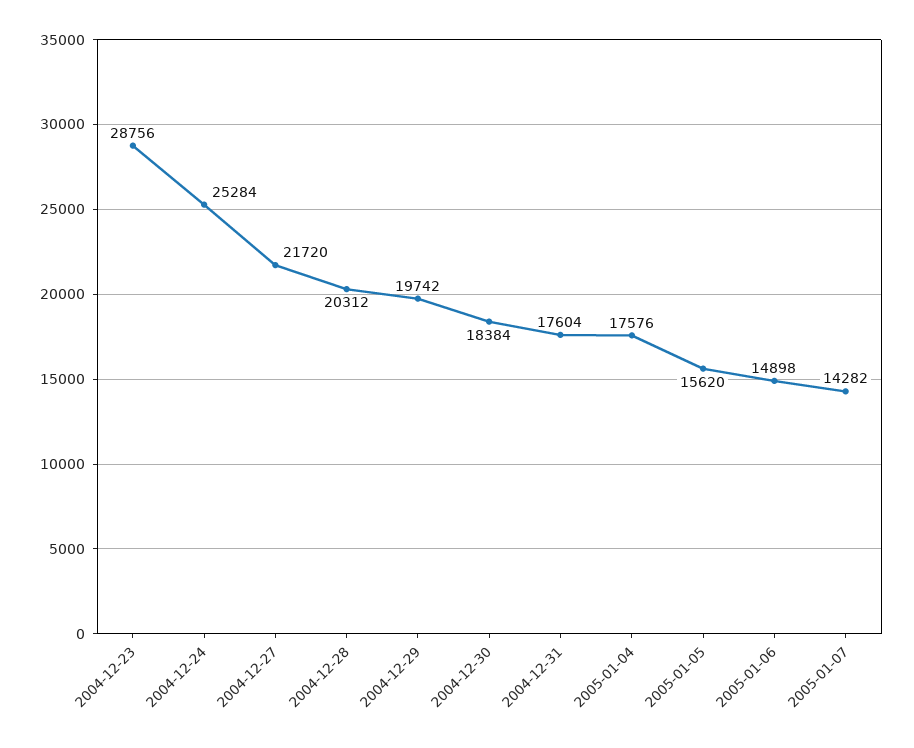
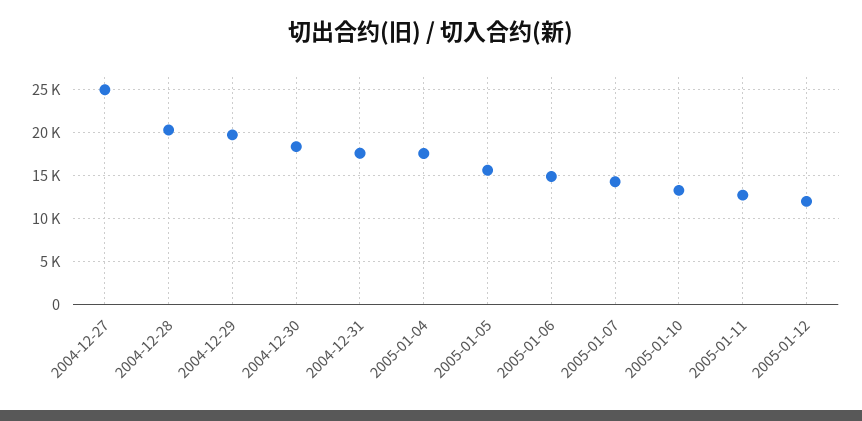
2004-12-23: 28756 -> none
2004-12-24: 25284 -> none
2004-12-27: 21720 -> 25000
2005-01-10: none -> 13000
2005-01-11: none -> 13000
2005-01-12: none -> 12000

